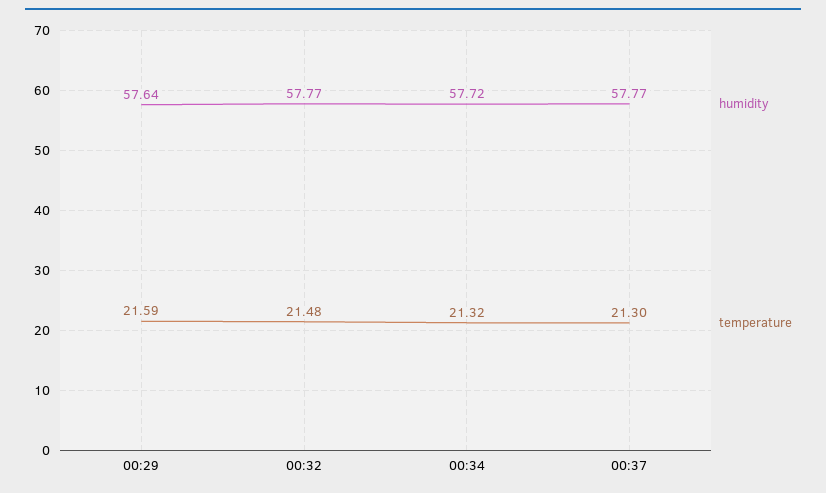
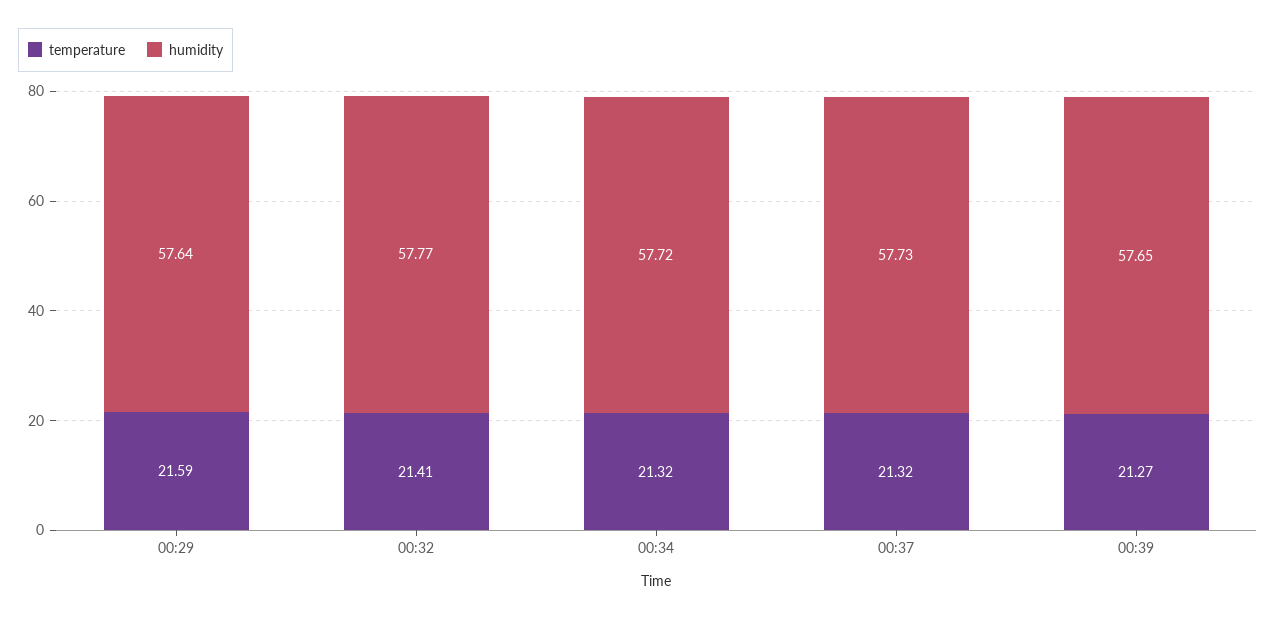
temperature, 00:32: 21.48 -> 21.41
humidity, 00:37: 57.77 -> 57.73
temperature, 00:37: 21.3 -> 21.32
temperature, 00:39: none -> 21.27
humidity, 00:39: none -> 57.65

